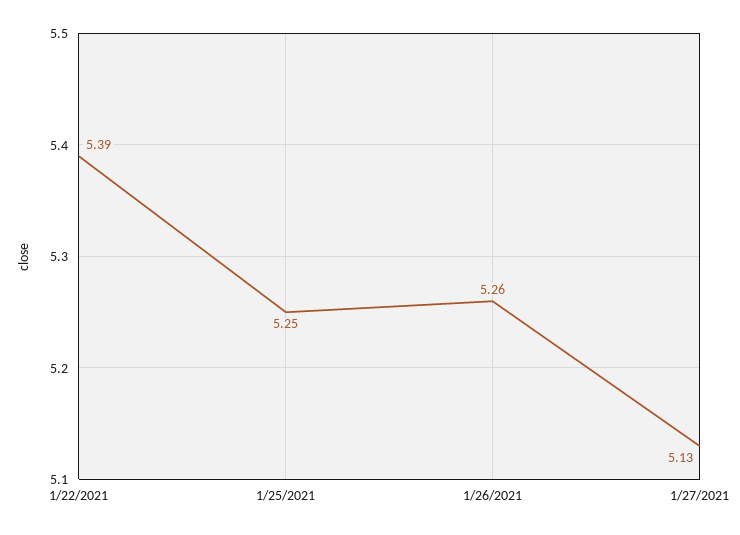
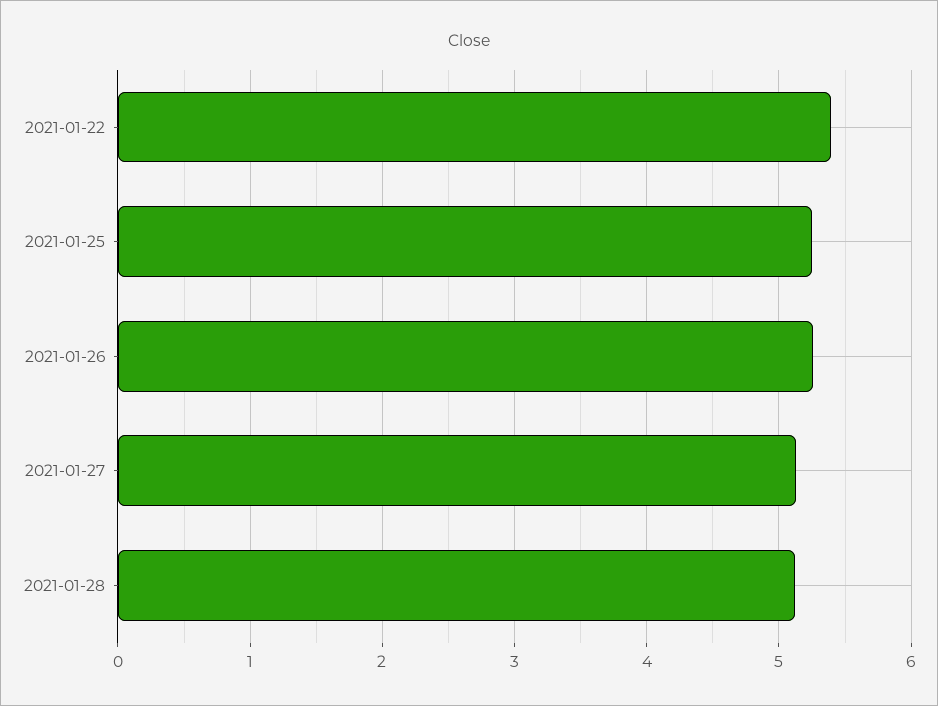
2021-01-28: none -> 5.1

